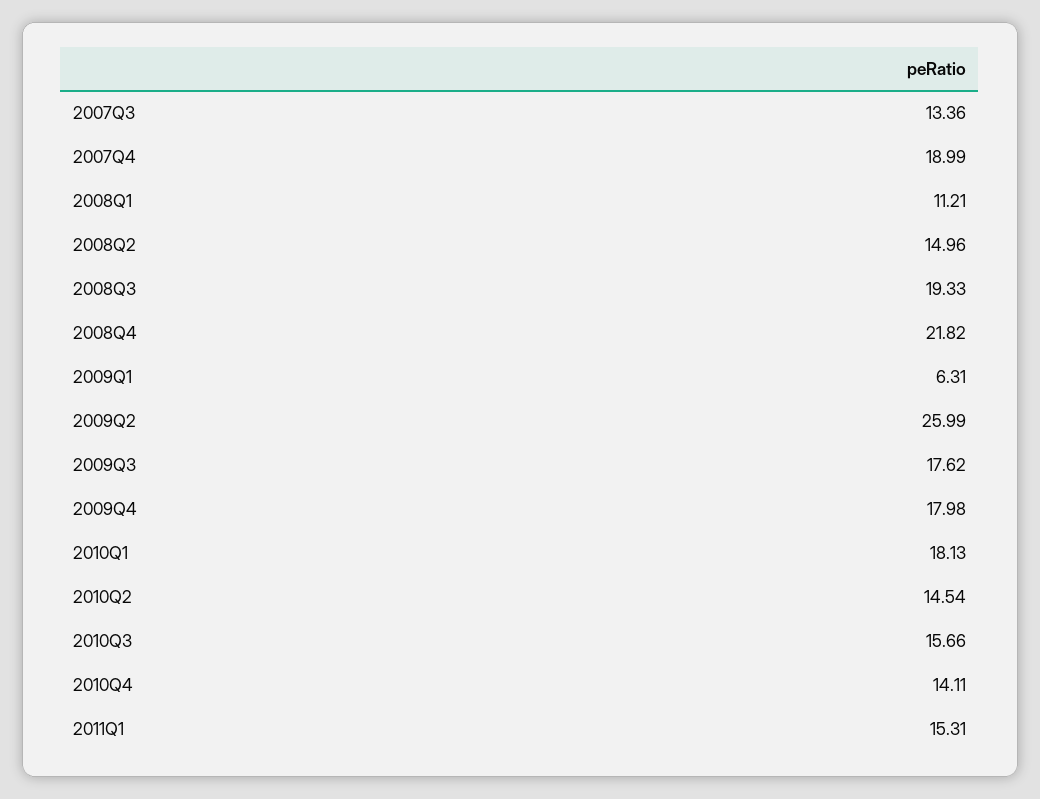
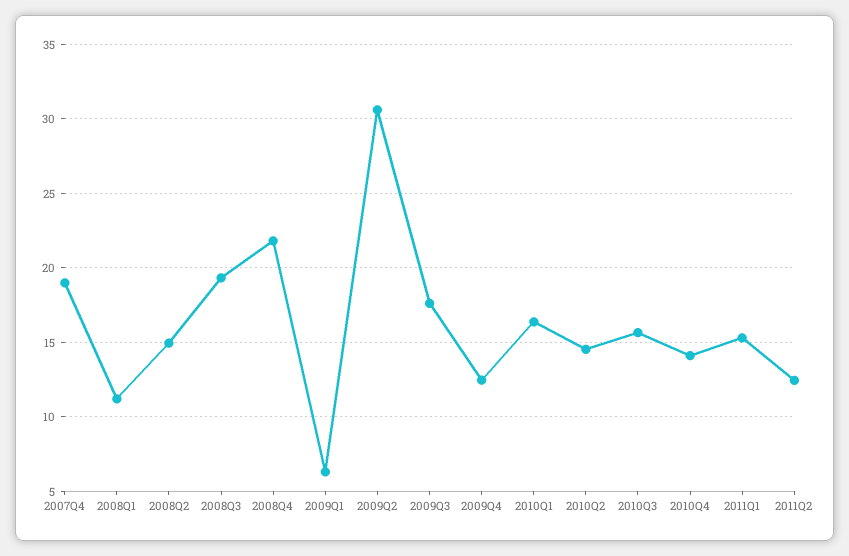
2007Q3: 13.36 -> none
2009Q2: 25.99 -> 30.5
2009Q4: 17.98 -> 12.5
2010Q1: 18.13 -> 16.5
2011Q2: none -> 12.5

